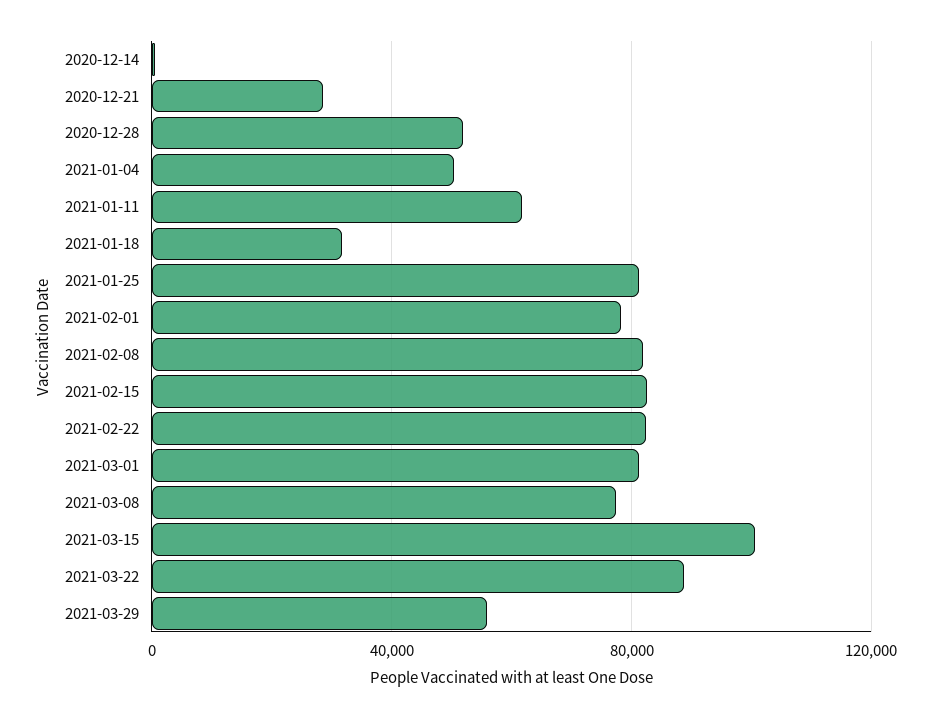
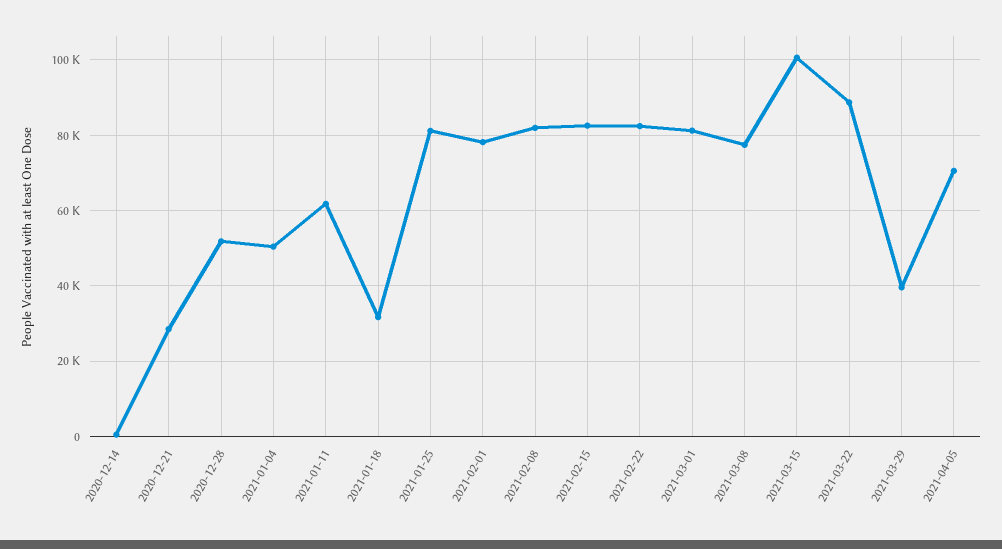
2021-03-29: 55000 -> 40000
2021-04-05: none -> 70000

